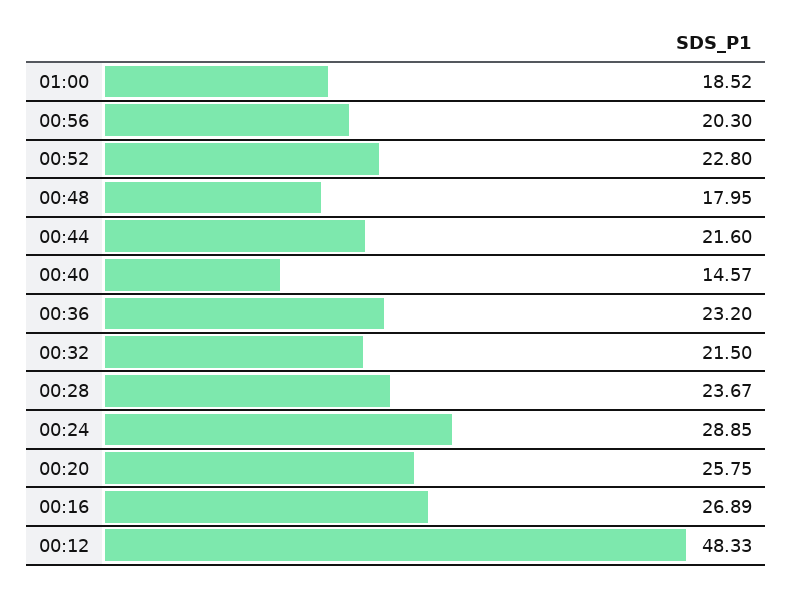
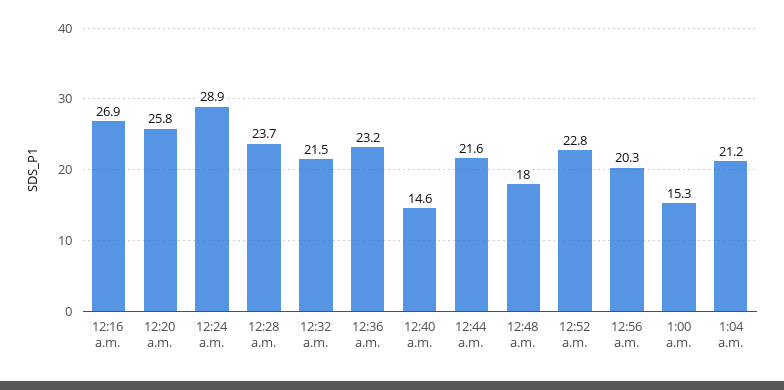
01:00: 18.52 -> 15.3
00:12: 48.33 -> none
1:04 a.m.: none -> 21.2

